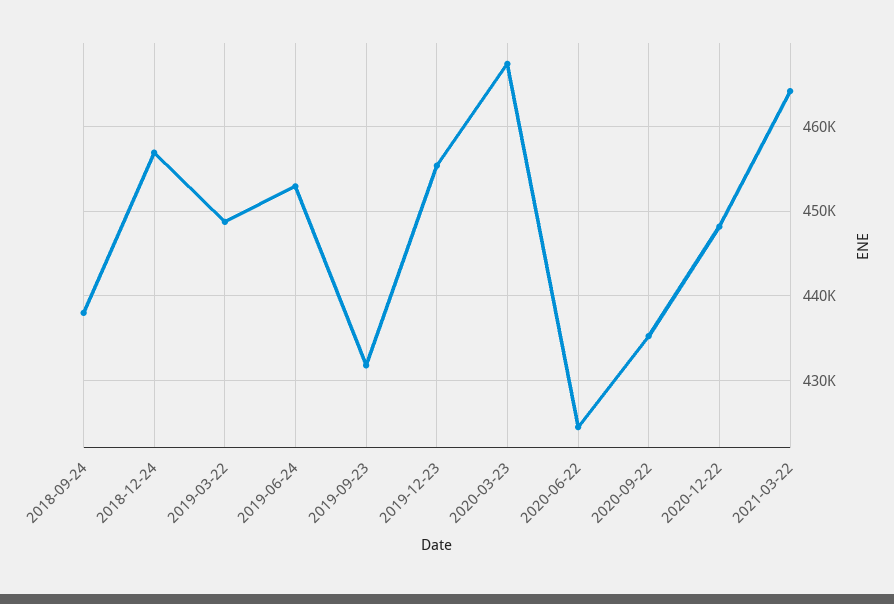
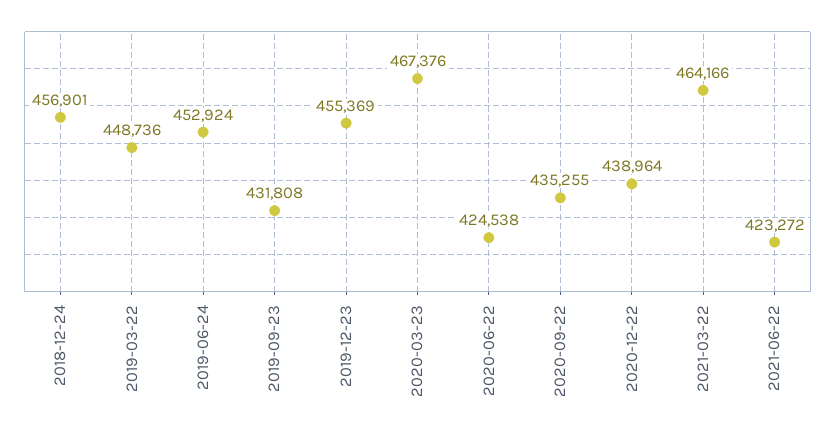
2018-09-24: 438000 -> none
2020-12-22: 448000 -> 438964
2021-06-22: none -> 423272

